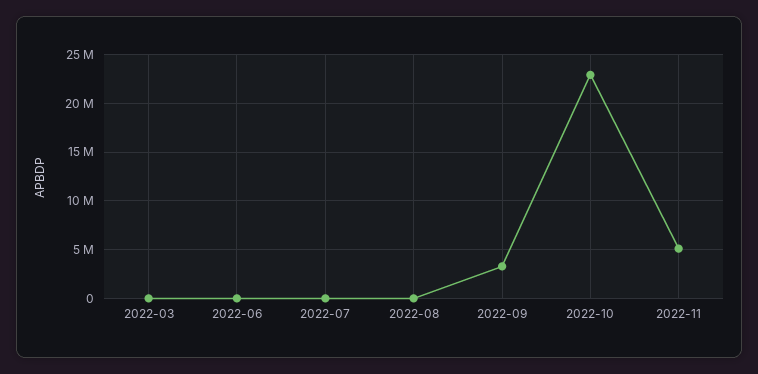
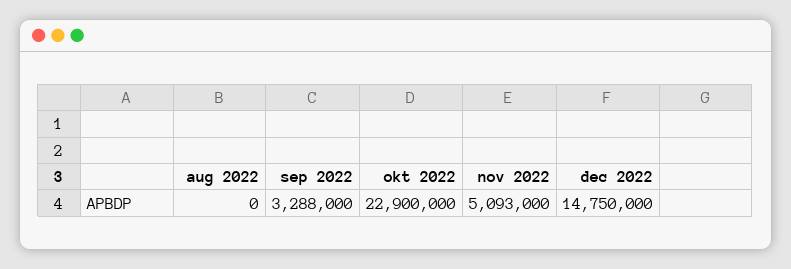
2022-03: 0 -> none
2022-06: 0 -> none
2022-07: 0 -> none
dec 2022: none -> 14750000

